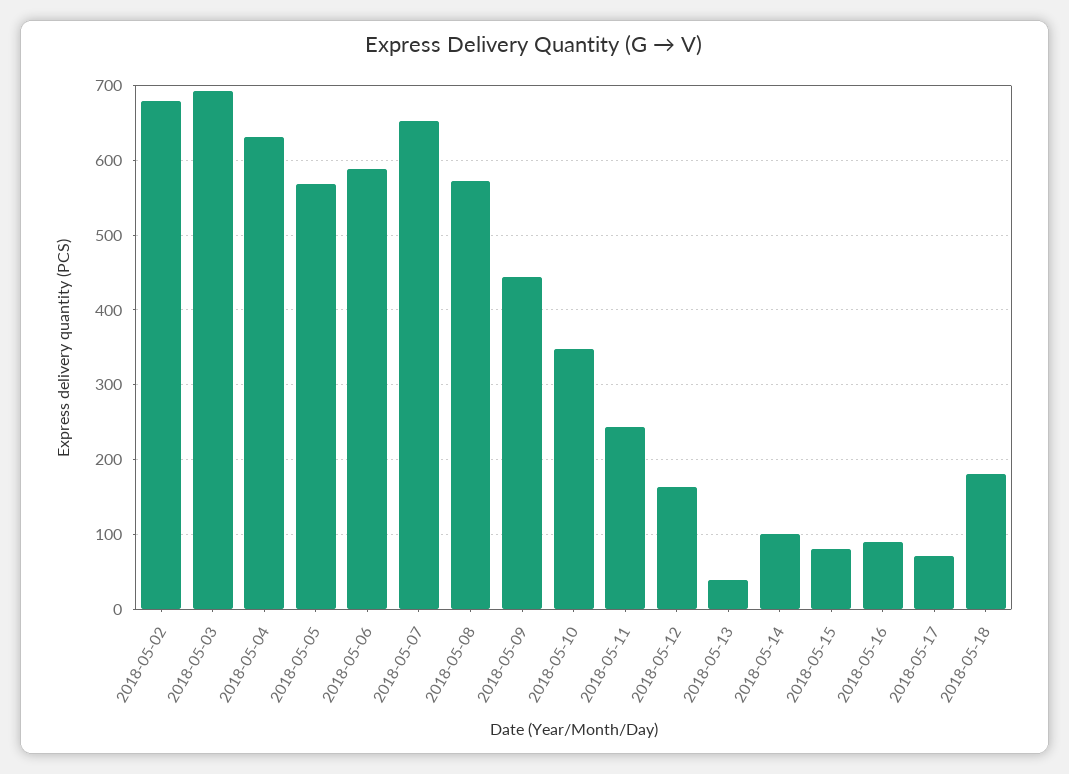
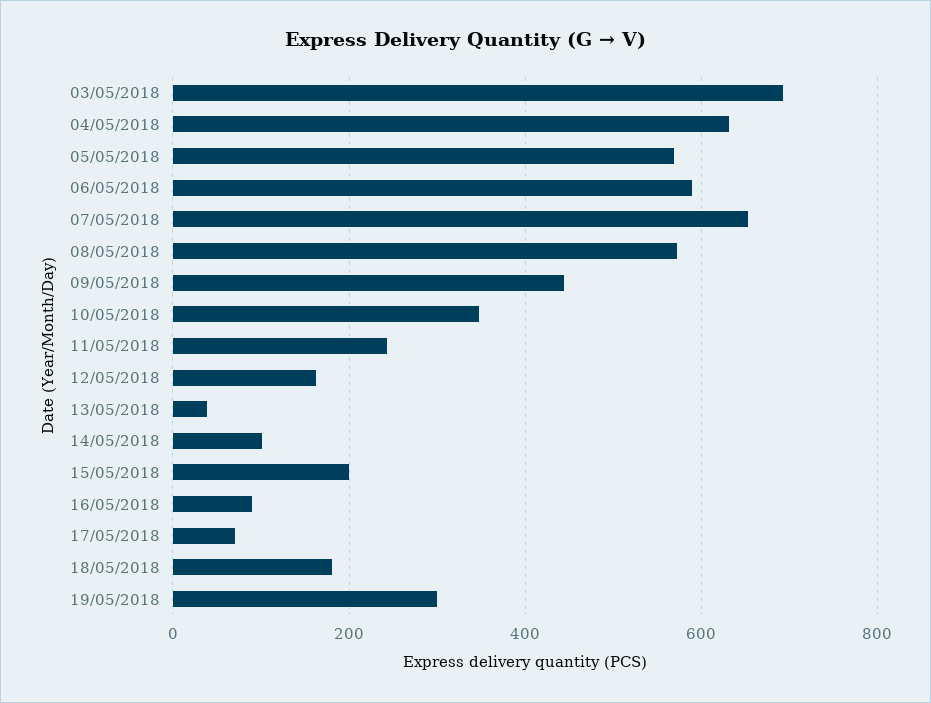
2018-05-02: 680 -> none
2018-05-15: 80 -> 200
19/05/2018: none -> 300

